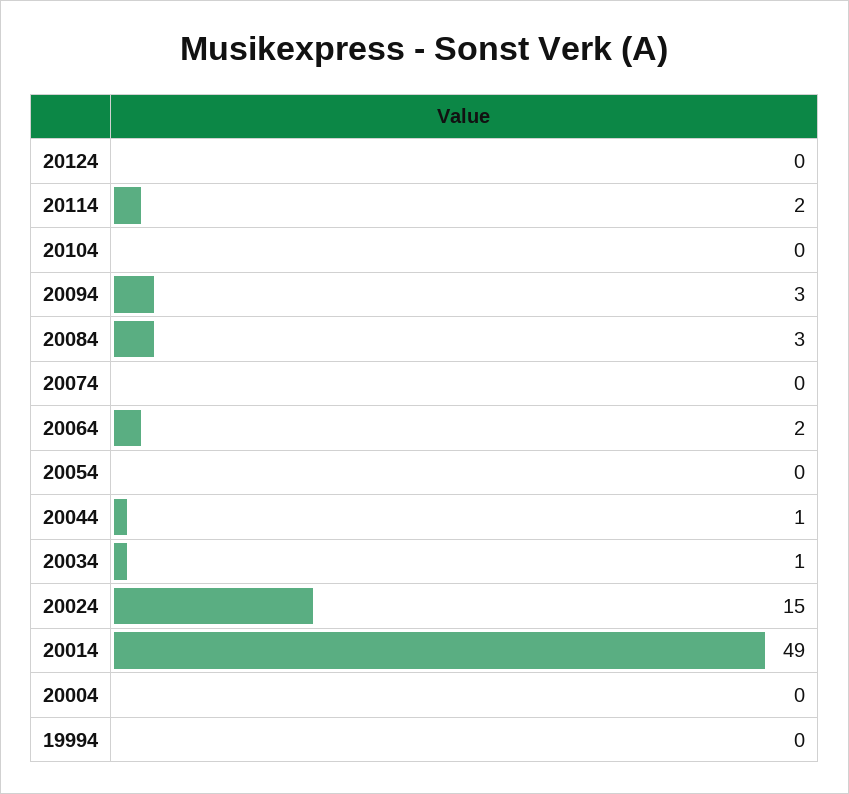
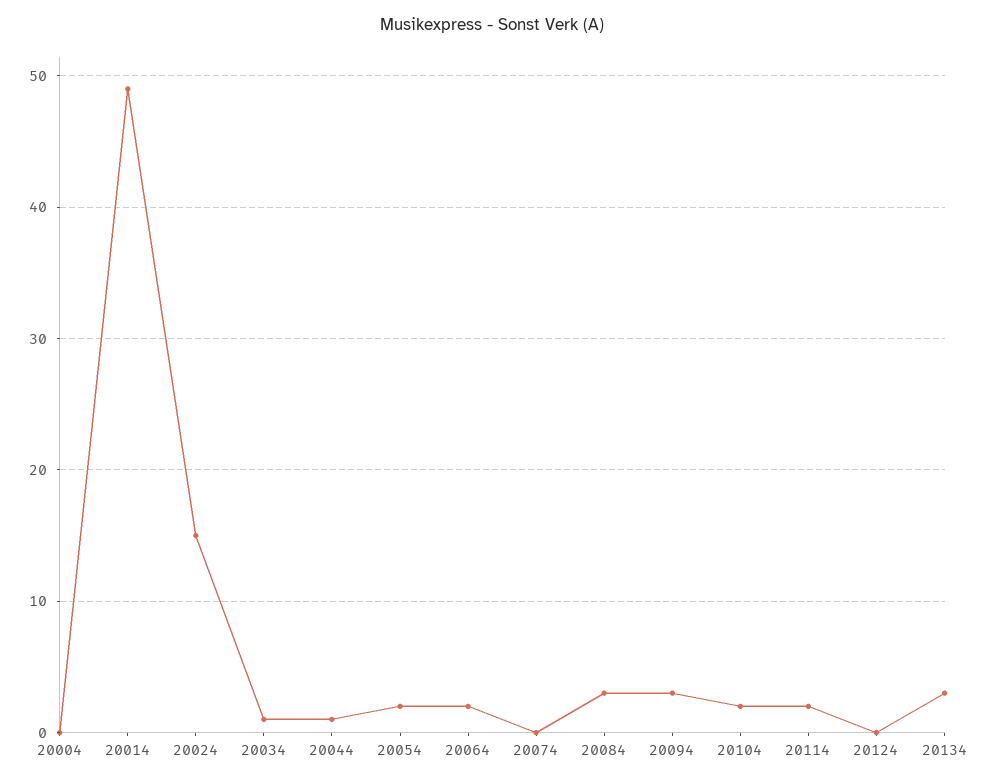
20104: 0 -> 2
20054: 0 -> 2
19994: 0 -> none
20134: none -> 3

